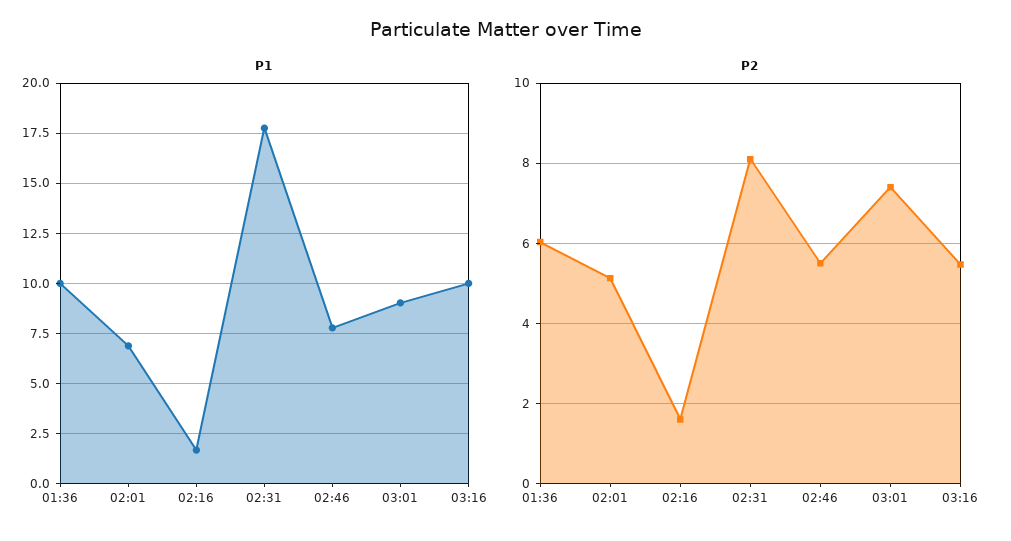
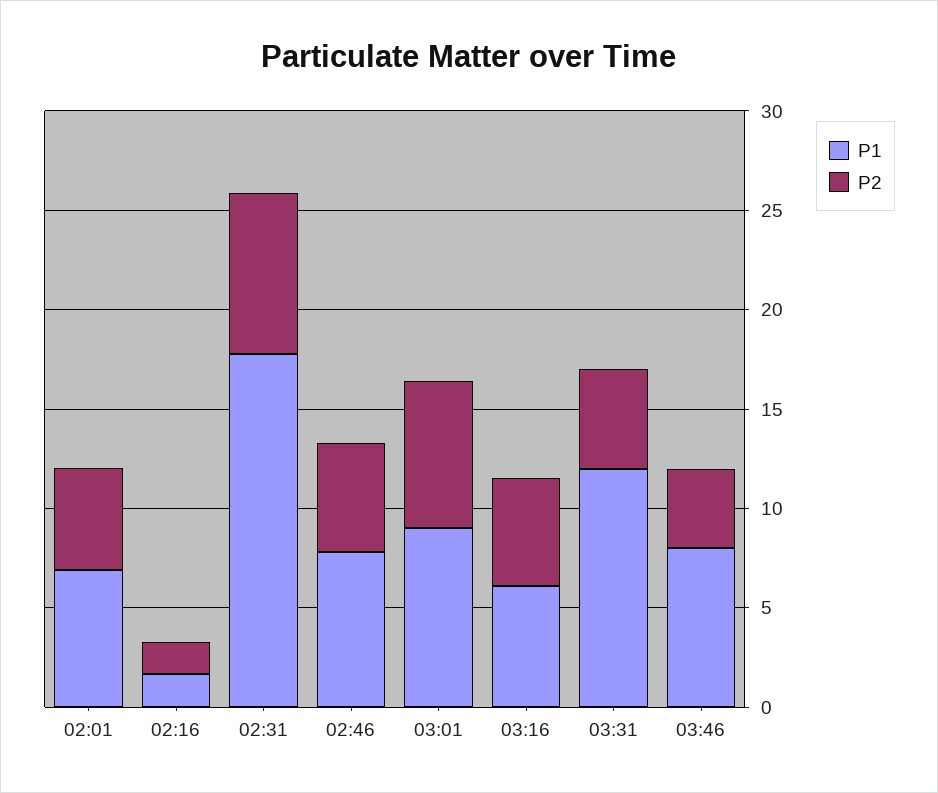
P1, 01:36: 10 -> none
P1, 03:16: 10 -> 6
P2, 01:36: 6 -> none
P1, 03:31: none -> 12
P2, 03:31: none -> 5
P1, 03:46: none -> 8
P2, 03:46: none -> 4

